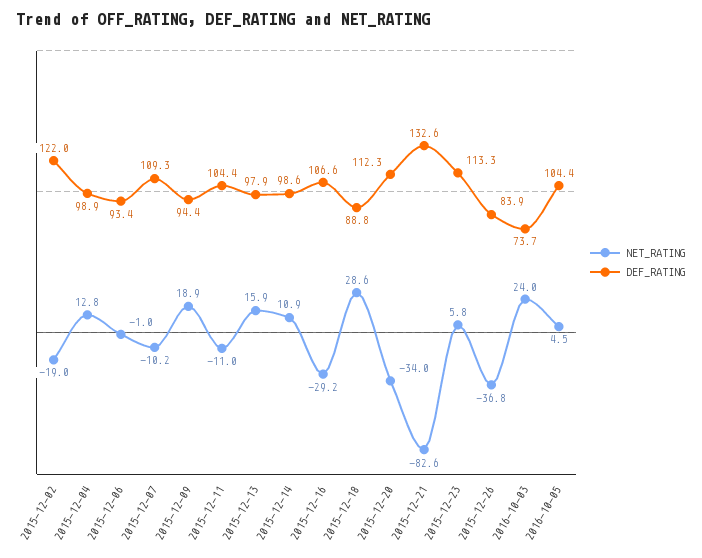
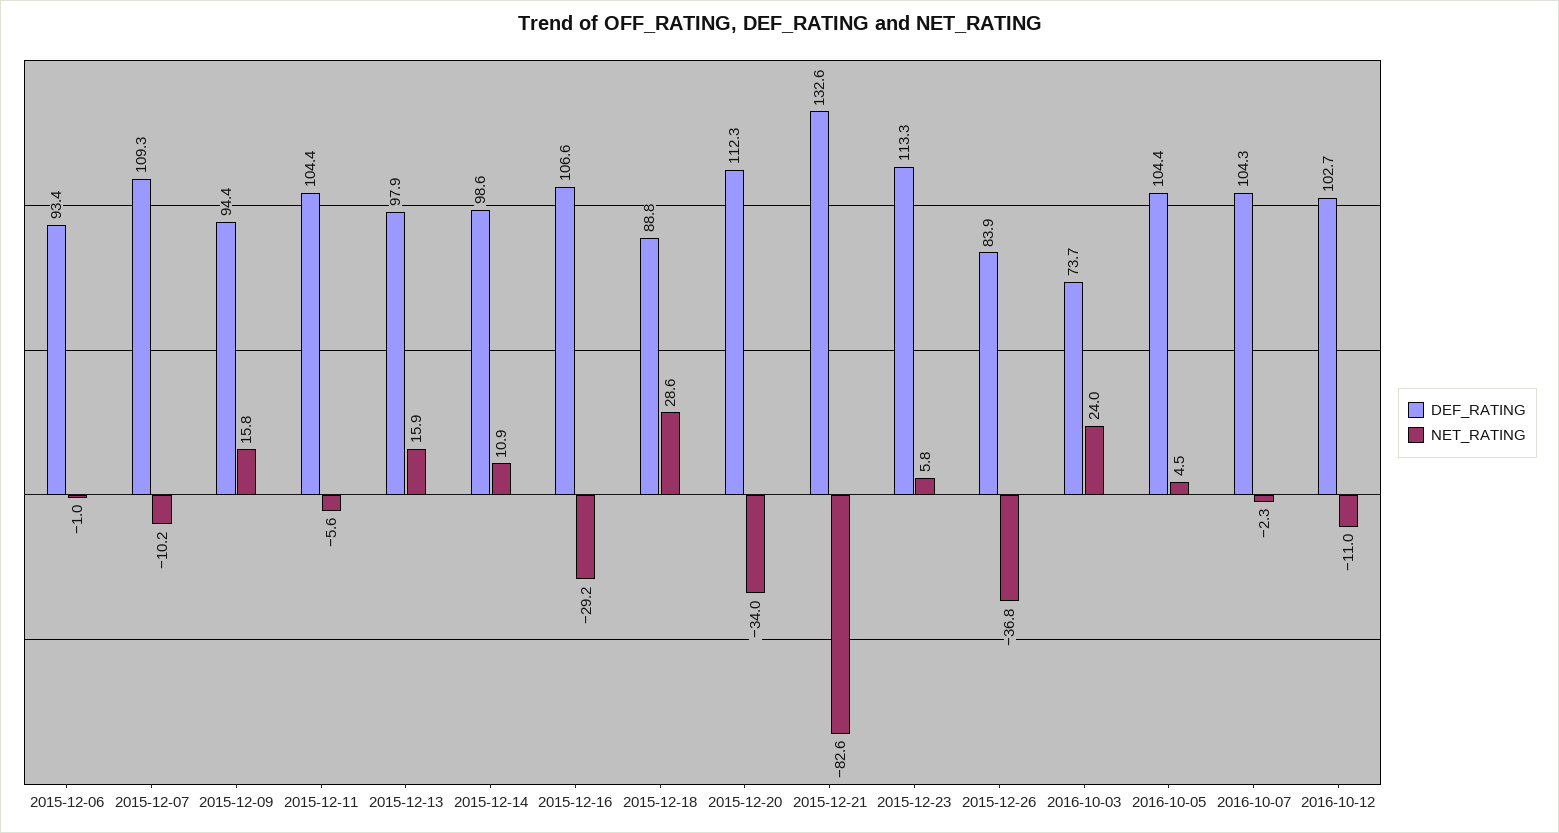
NET_RATING, 2015-12-02: -19 -> none
DEF_RATING, 2015-12-02: 122 -> none
NET_RATING, 2015-12-04: 12.8 -> none
DEF_RATING, 2015-12-04: 98.9 -> none
NET_RATING, 2015-12-09: 18.9 -> 15.8
NET_RATING, 2015-12-11: -11 -> -5.6
DEF_RATING, 2016-10-07: none -> 104.3
NET_RATING, 2016-10-07: none -> -2.3
DEF_RATING, 2016-10-12: none -> 102.7
NET_RATING, 2016-10-12: none -> -11

